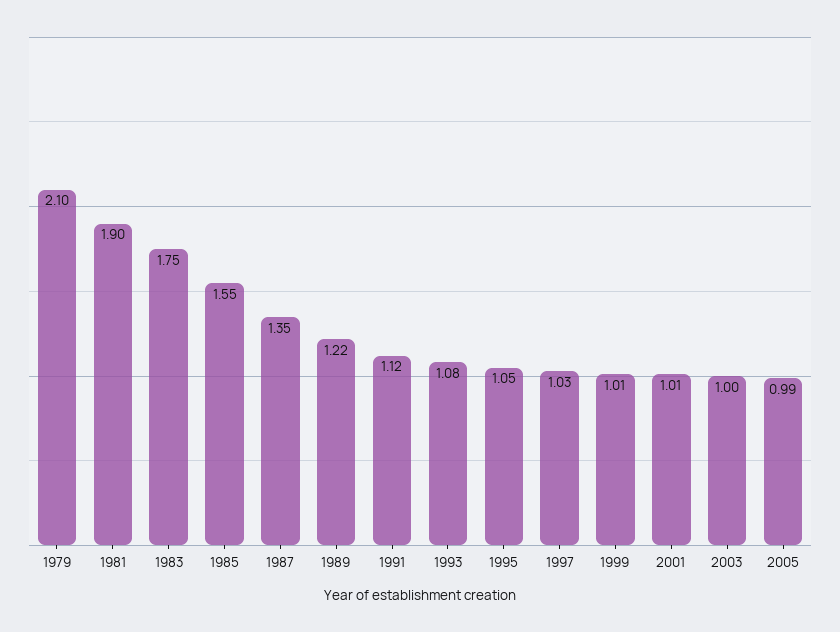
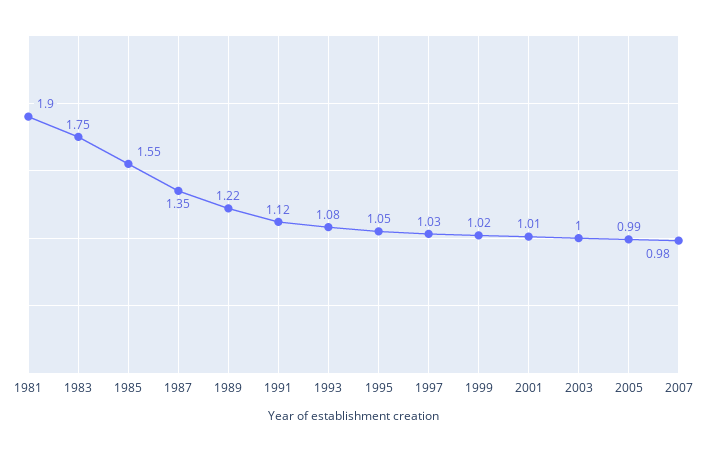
1979: 2.1 -> none
1999: 1.01 -> 1.02
2007: none -> 0.98

